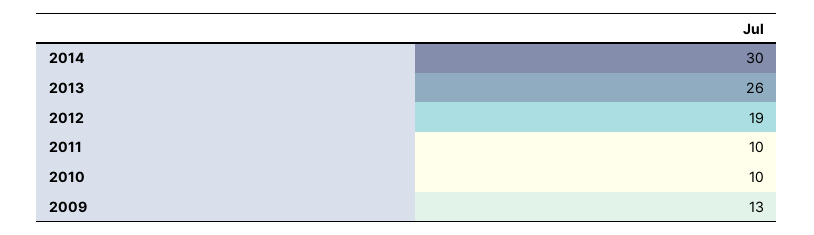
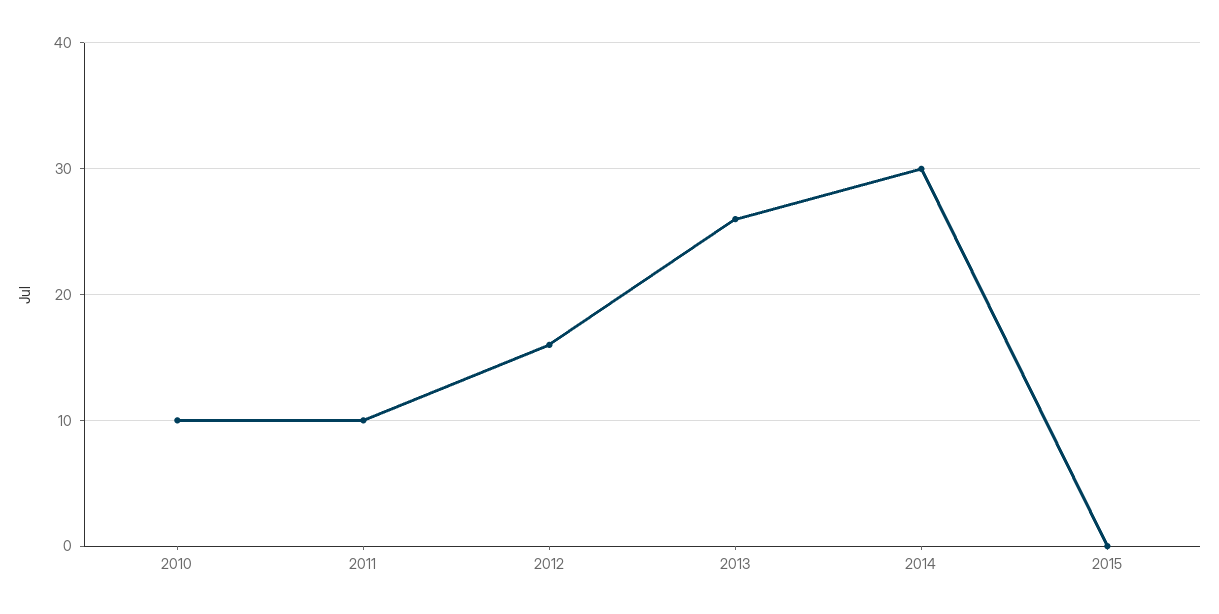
2012: 19 -> 16
2009: 13 -> none
2015: none -> 0

